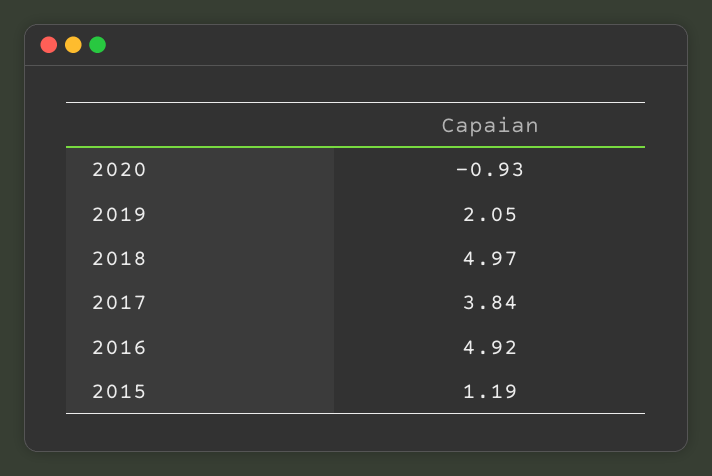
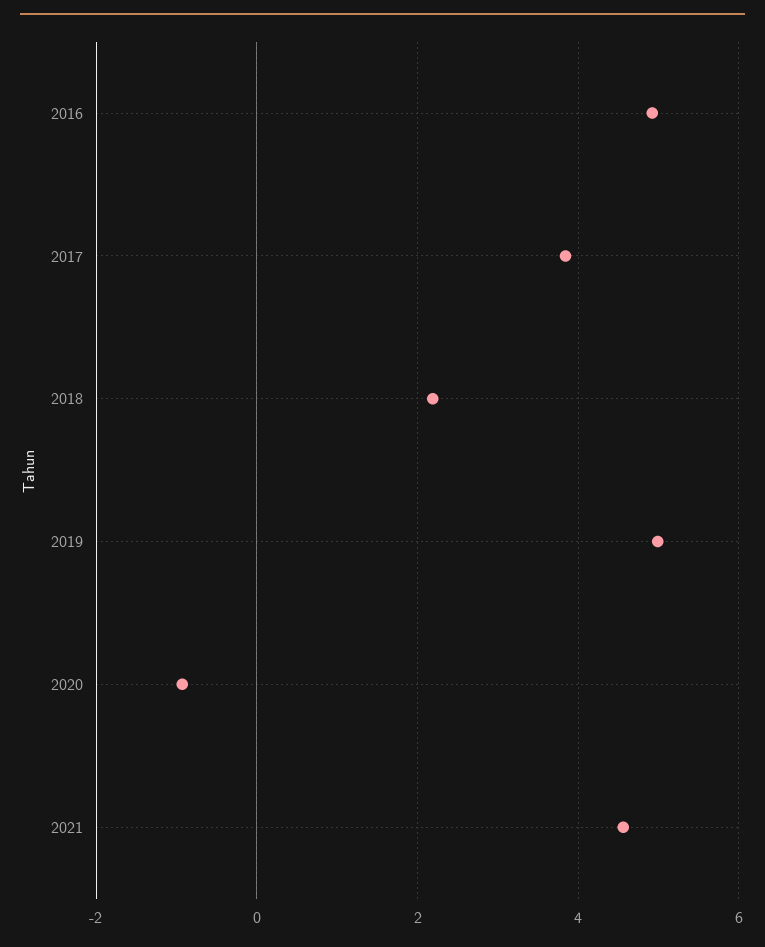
2019: 2.05 -> 5
2018: 4.97 -> 2.2
2015: 1.19 -> none
2021: none -> 4.6

